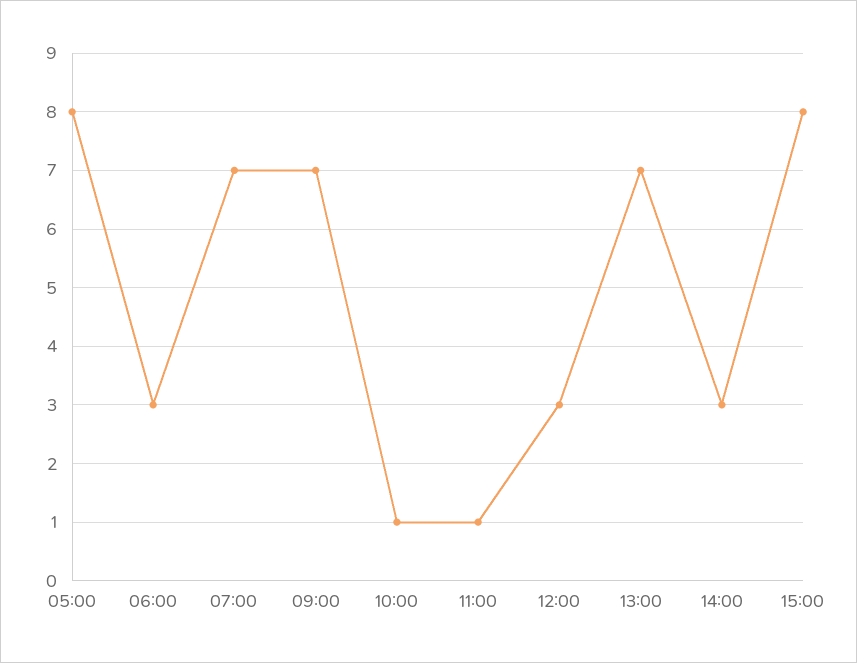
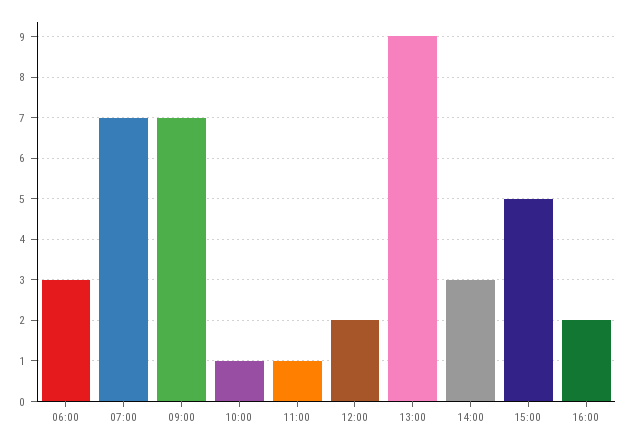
05:00: 8 -> none
12:00: 3 -> 2
13:00: 7 -> 9
15:00: 8 -> 5
16:00: none -> 2

